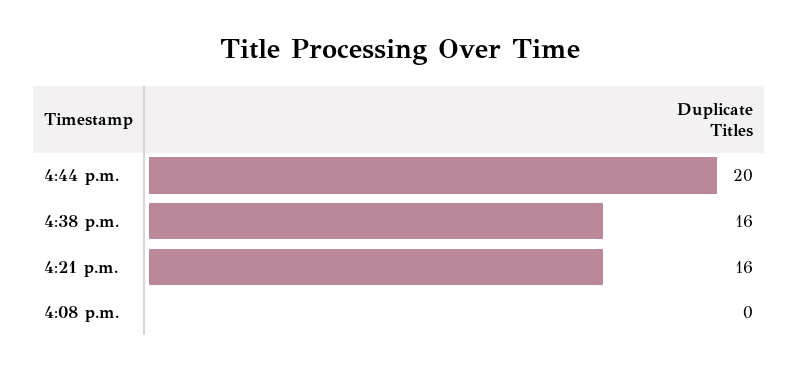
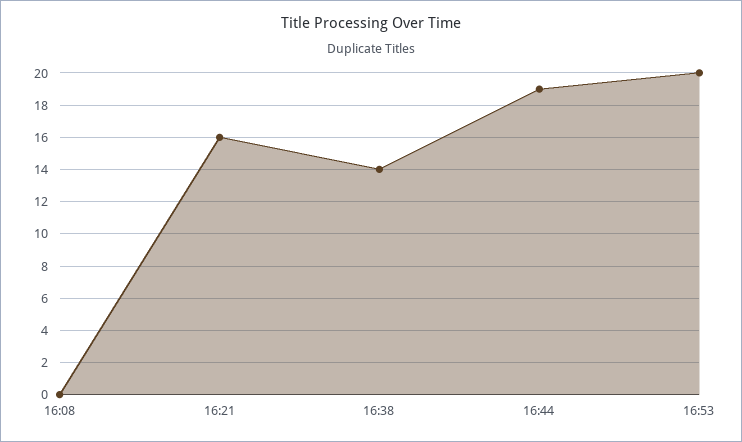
4:44 p.m.: 20 -> 19
4:38 p.m.: 16 -> 14
16:53: none -> 20

